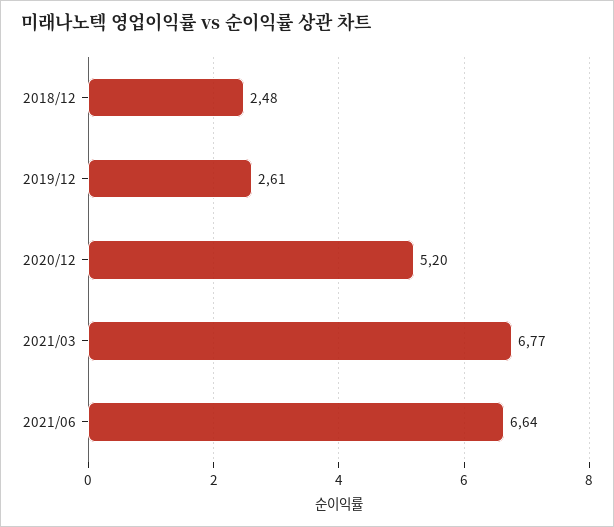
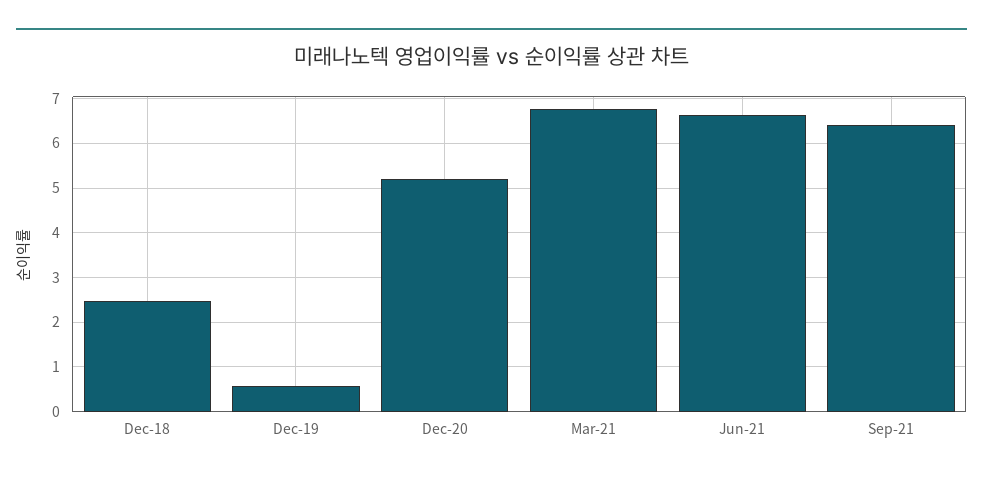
2019/12: 2.61 -> 0.6
Sep-21: none -> 6.4

